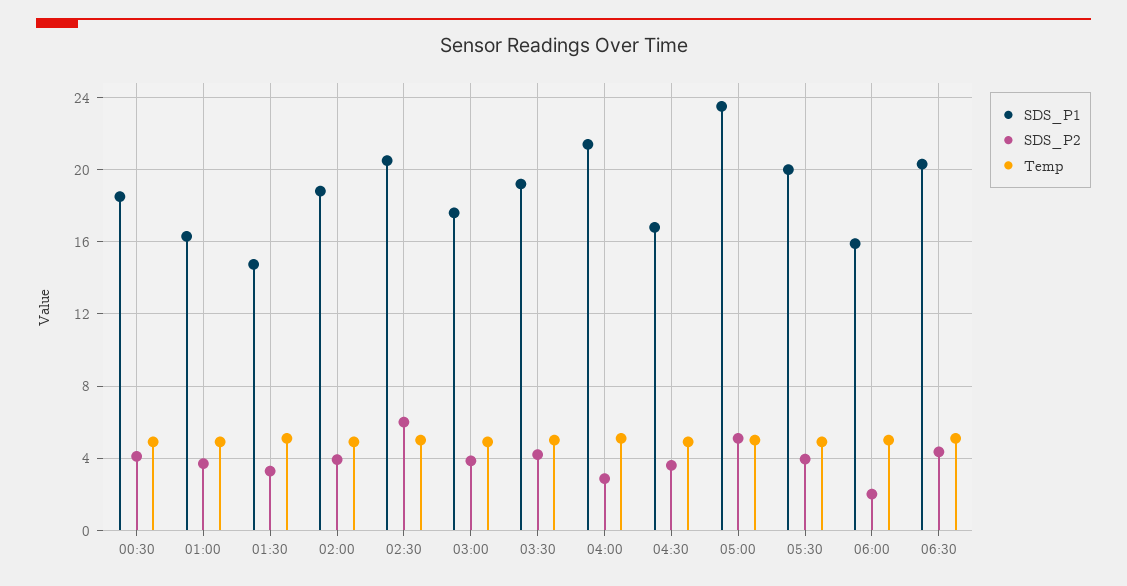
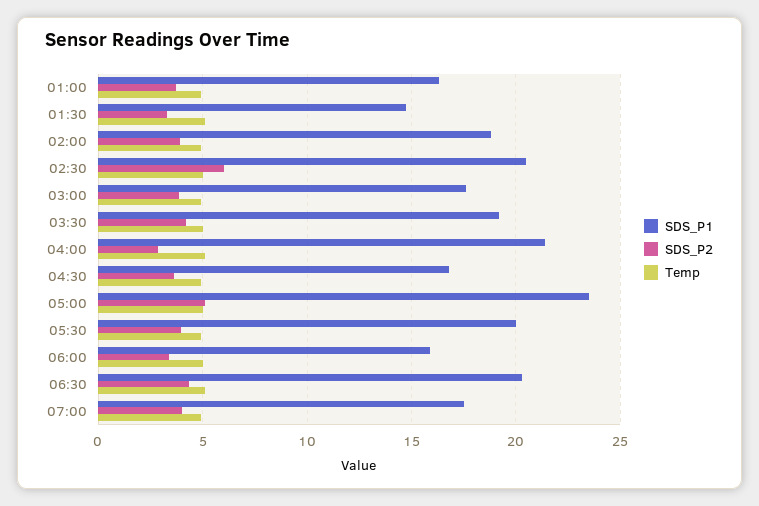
SDS_P1, 00:30: 18.5 -> none
SDS_P2, 00:30: 4 -> none
Temp, 00:30: 5 -> none
SDS_P2, 06:00: 2 -> 3.5
SDS_P1, 07:00: none -> 17.5
SDS_P2, 07:00: none -> 4
Temp, 07:00: none -> 5

